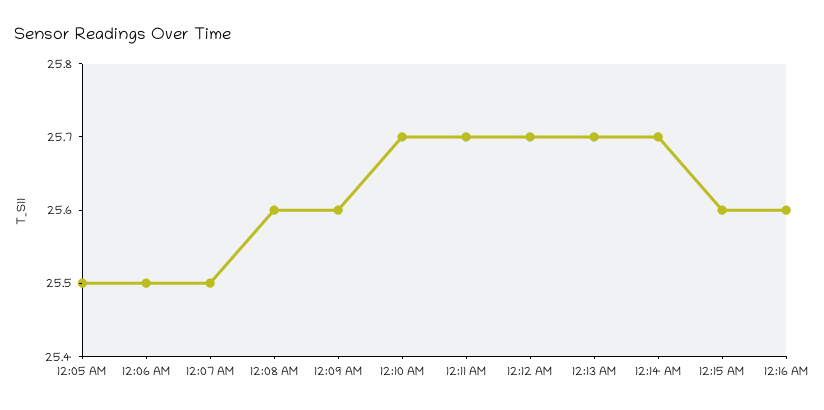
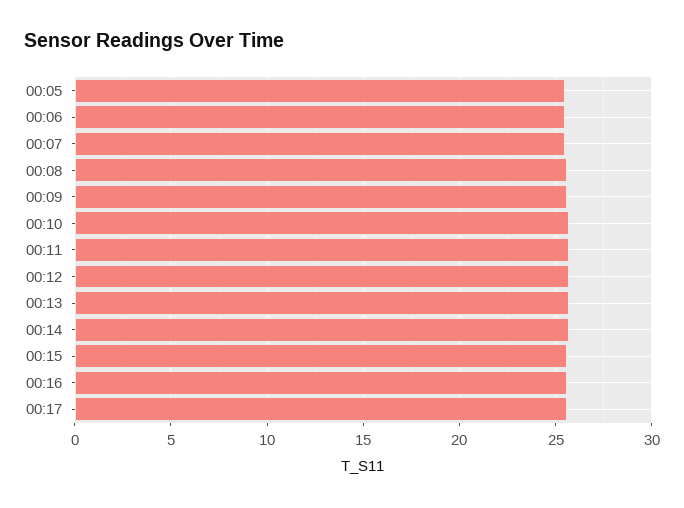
00:17: none -> 25.5

